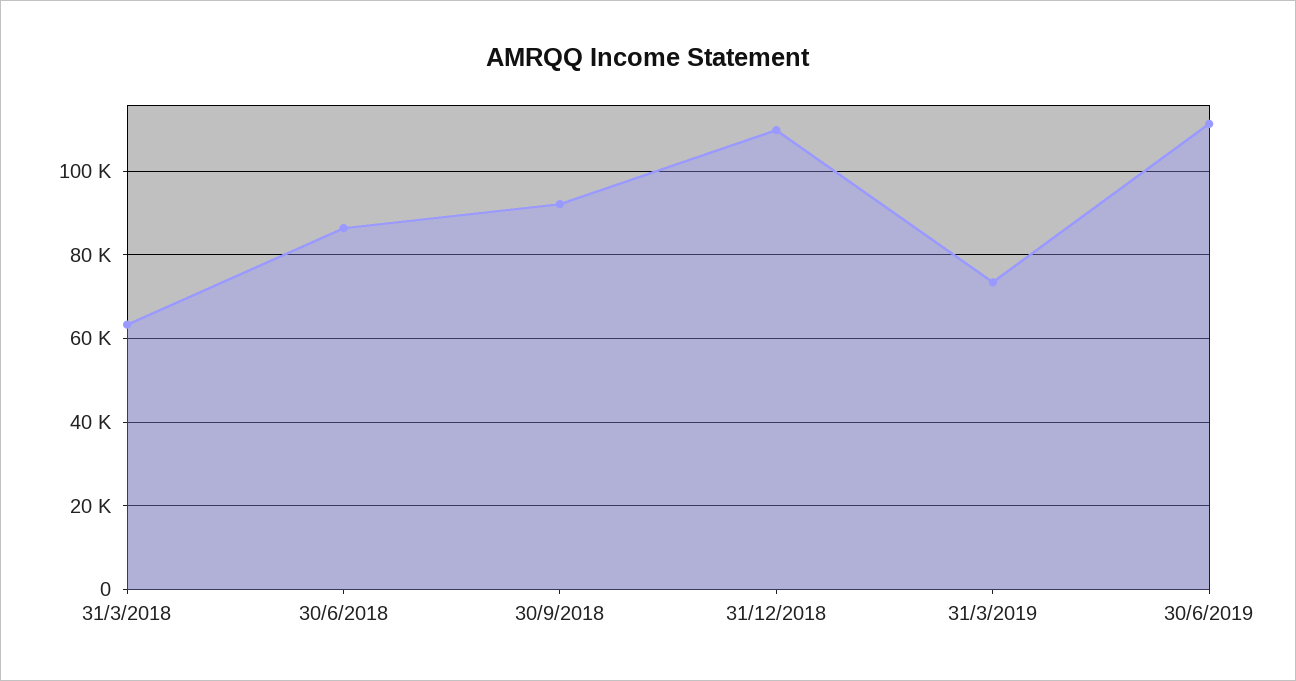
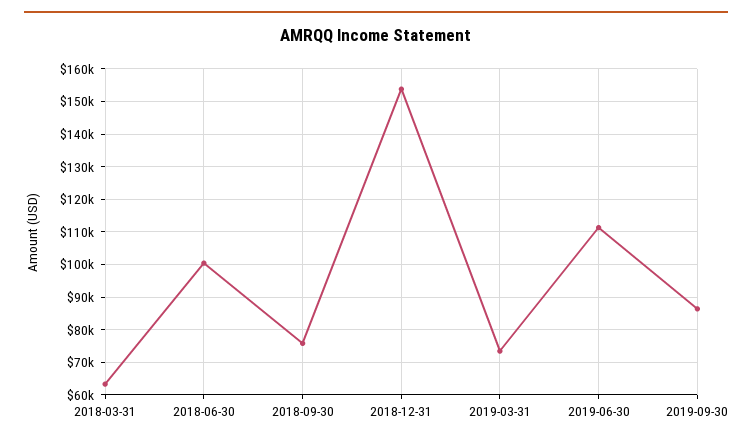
30/6/2018: 86000 -> 100000
30/9/2018: 92000 -> 76000
31/12/2018: 110000 -> 154000
2019-09-30: none -> 86000

